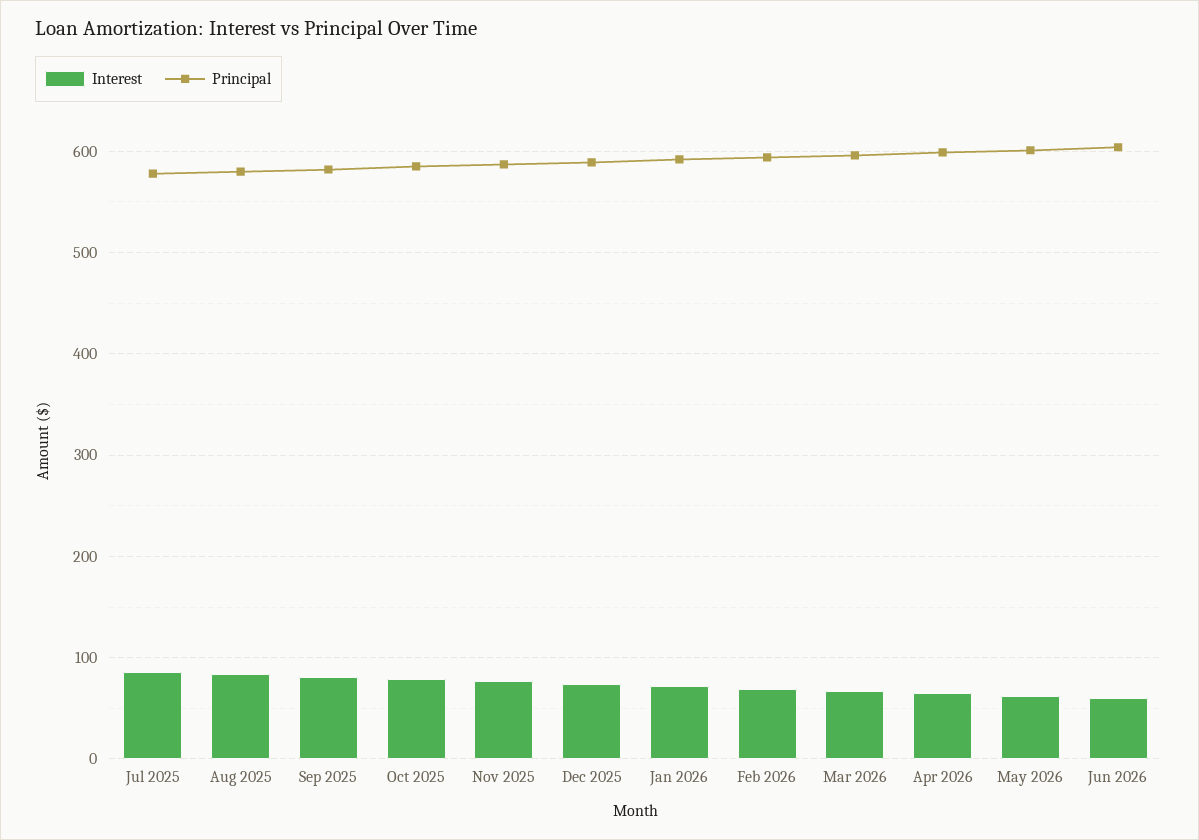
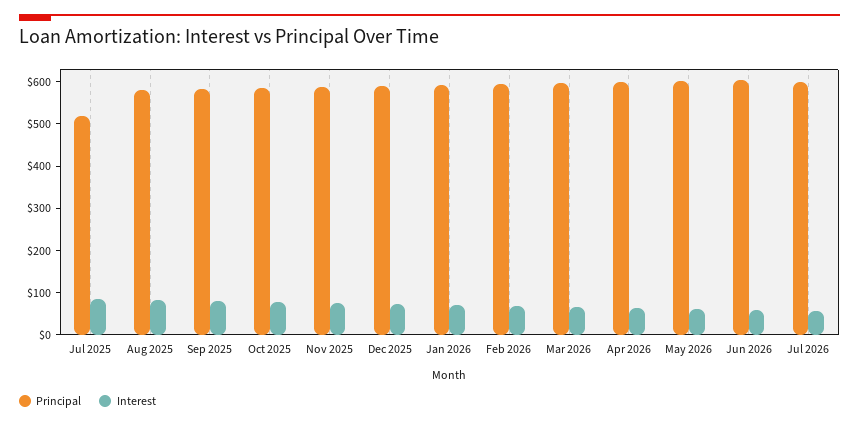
Principal, Jul 2025: 580 -> 520
Principal, Jul 2026: none -> 600
Interest, Jul 2026: none -> 60

